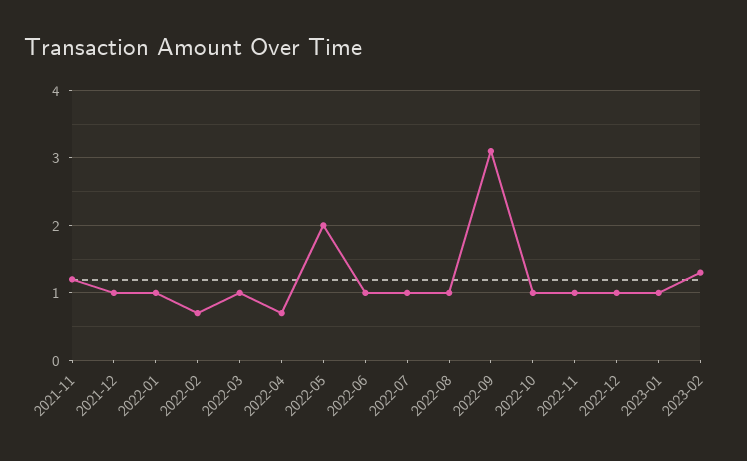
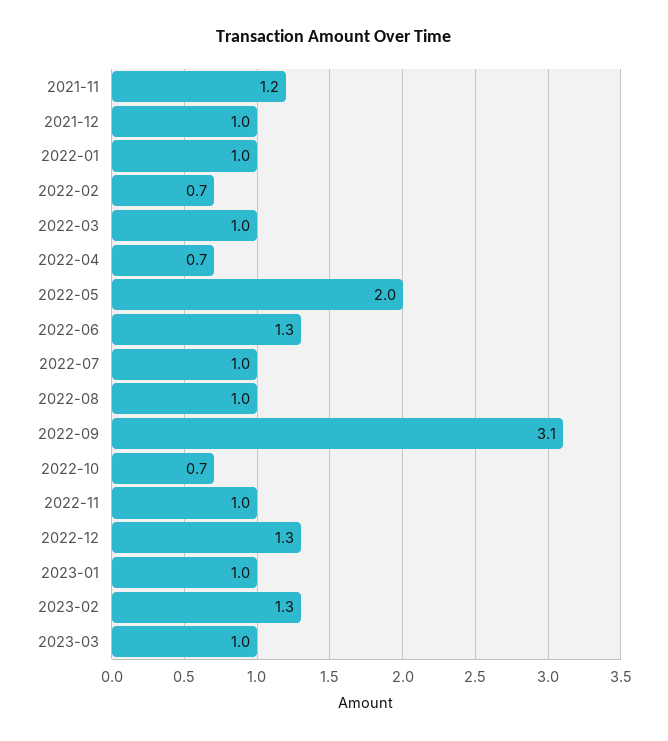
2022-06: 1 -> 1.3
2022-10: 1 -> 0.7
2022-12: 1 -> 1.3
2023-03: none -> 1

